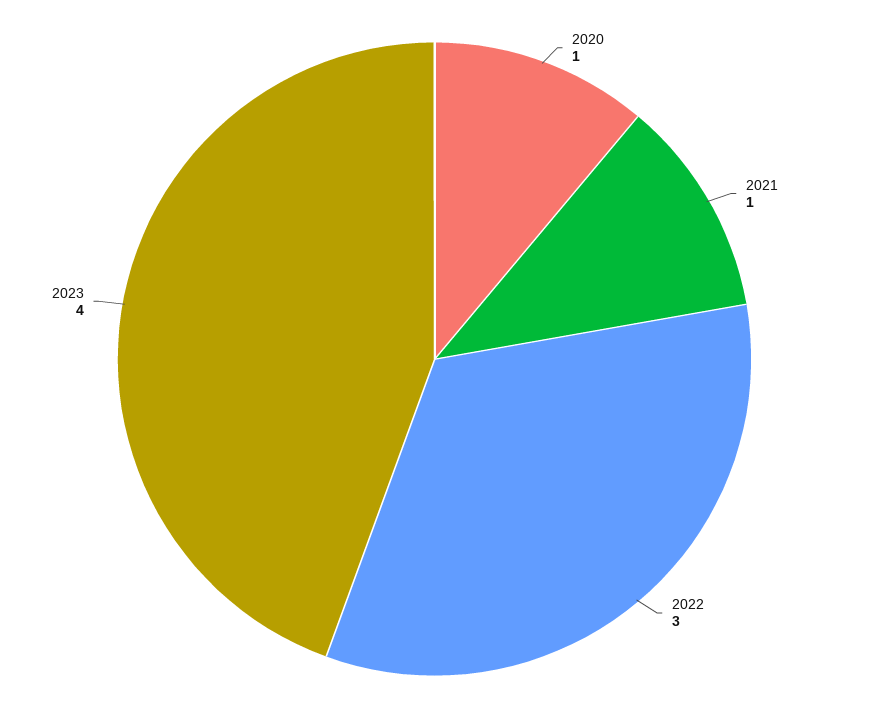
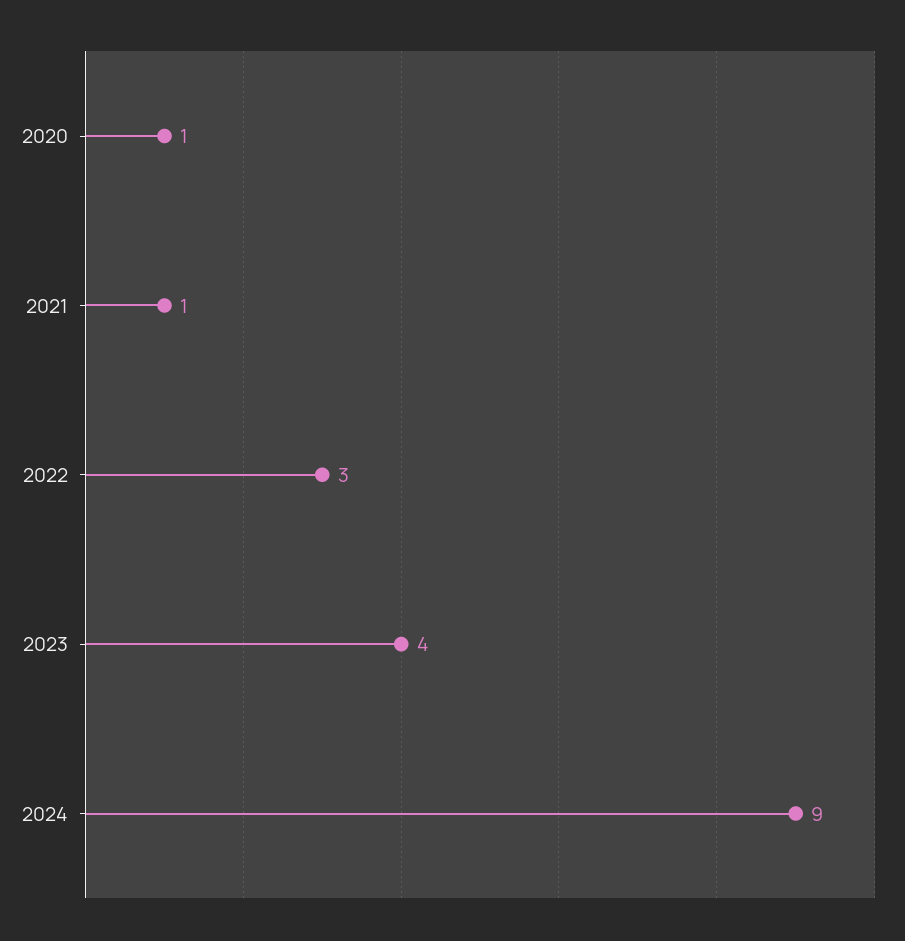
2024: none -> 9

